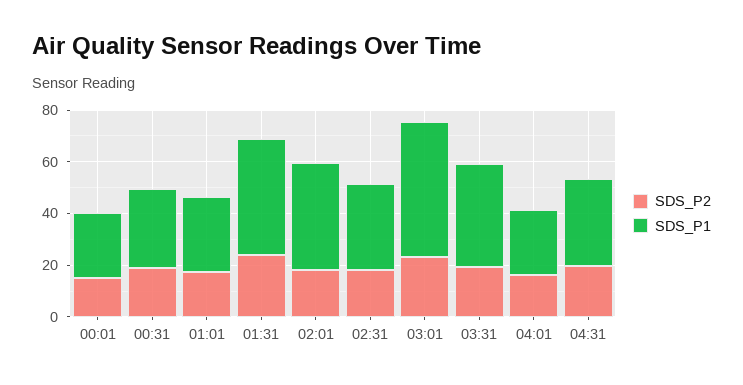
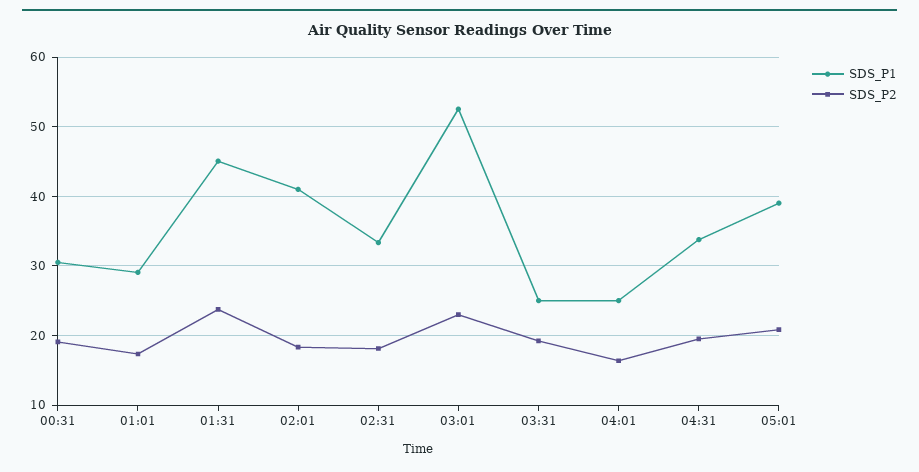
SDS_P2, 00:01: 15 -> none
SDS_P1, 00:01: 25 -> none
SDS_P1, 03:31: 40 -> 25
SDS_P1, 05:01: none -> 39
SDS_P2, 05:01: none -> 21

